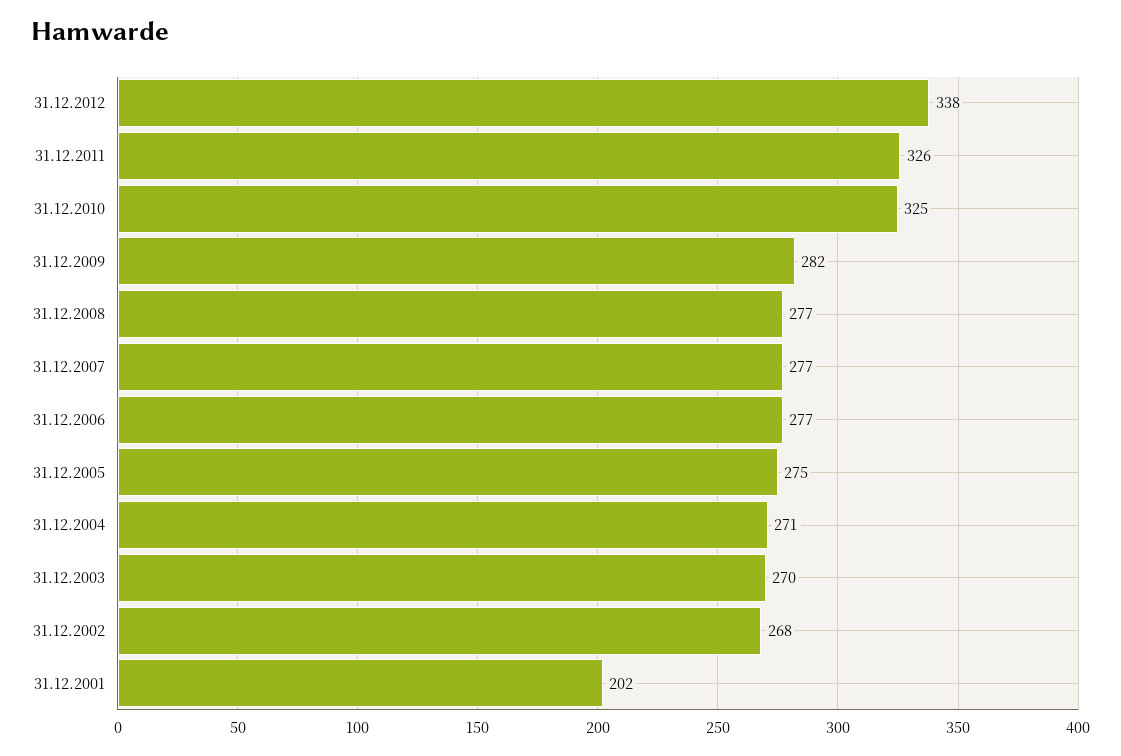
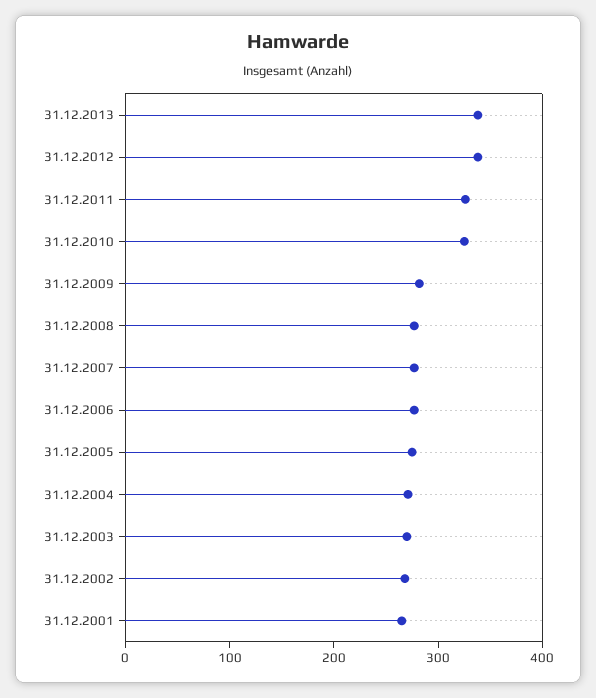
31.12.2001: 202 -> 260
31.12.2013: none -> 340

